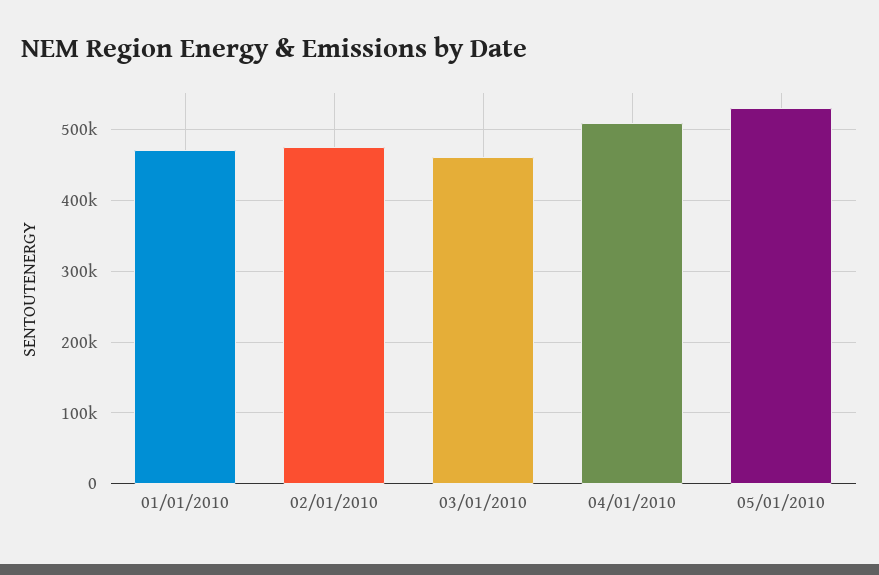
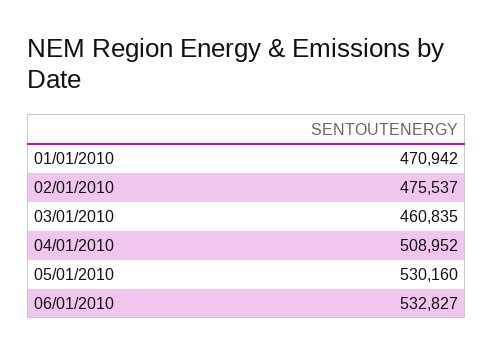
06/01/2010: none -> 532827

